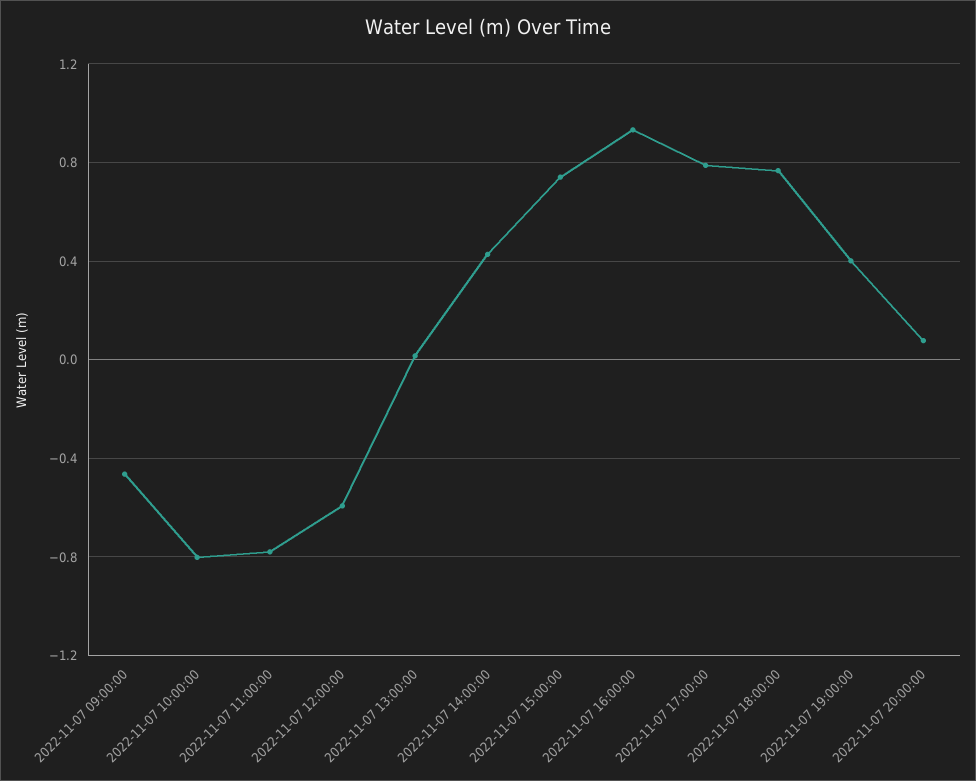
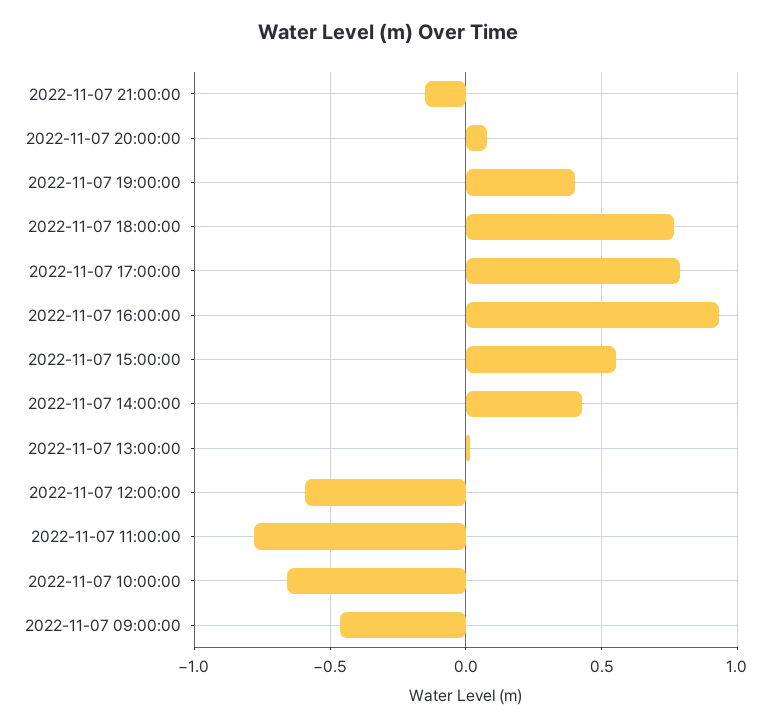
2022-11-07 10:00:00: -0.8 -> -0.65
2022-11-07 15:00:00: 0.75 -> 0.55
2022-11-07 21:00:00: none -> -0.15

